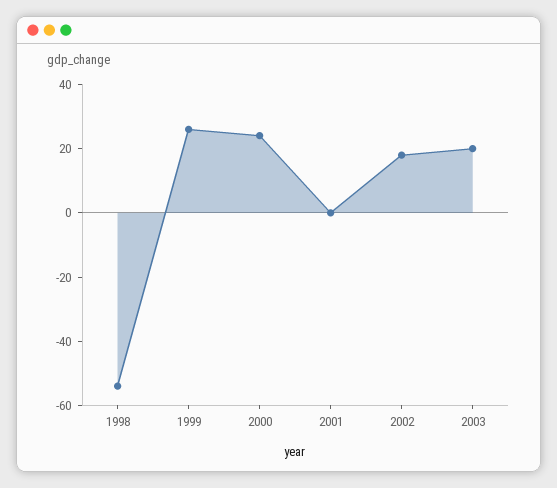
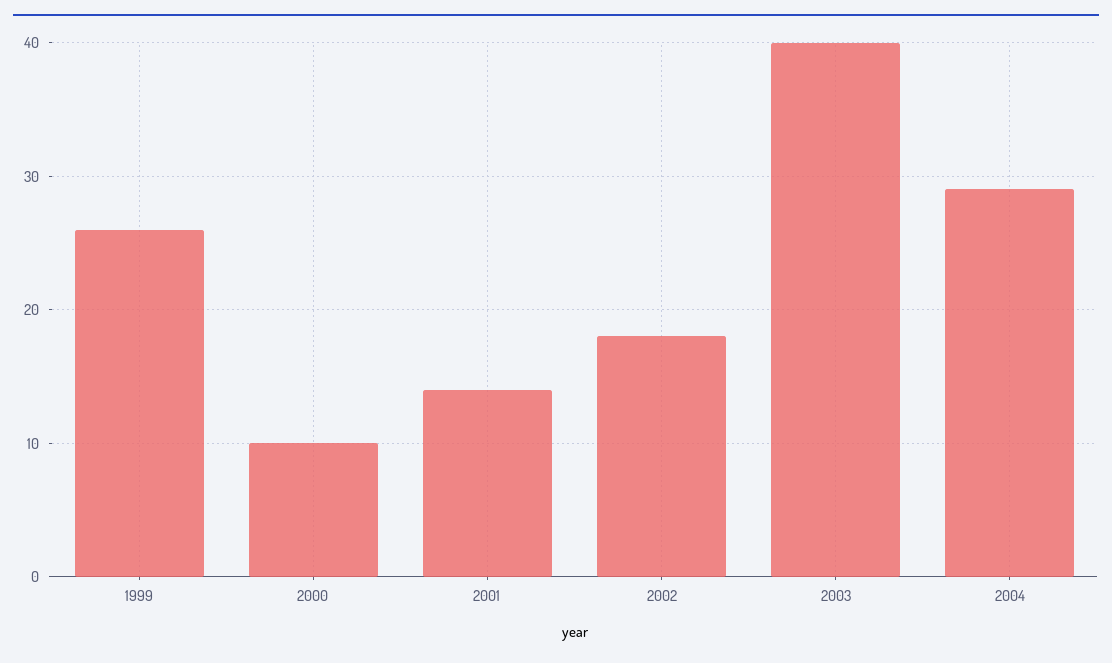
1998: -55 -> none
2000: 25 -> 10
2001: 0 -> 14
2003: 20 -> 40
2004: none -> 29

